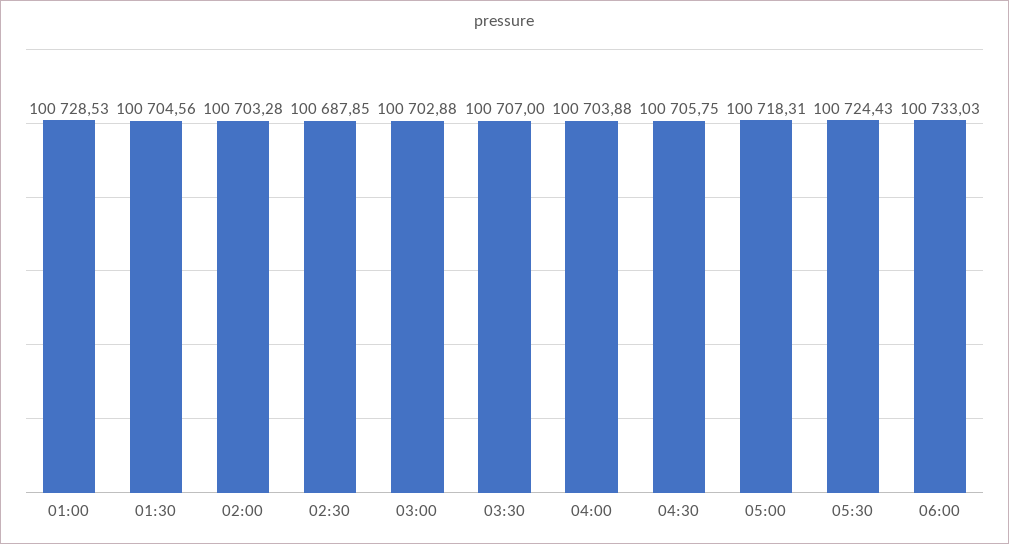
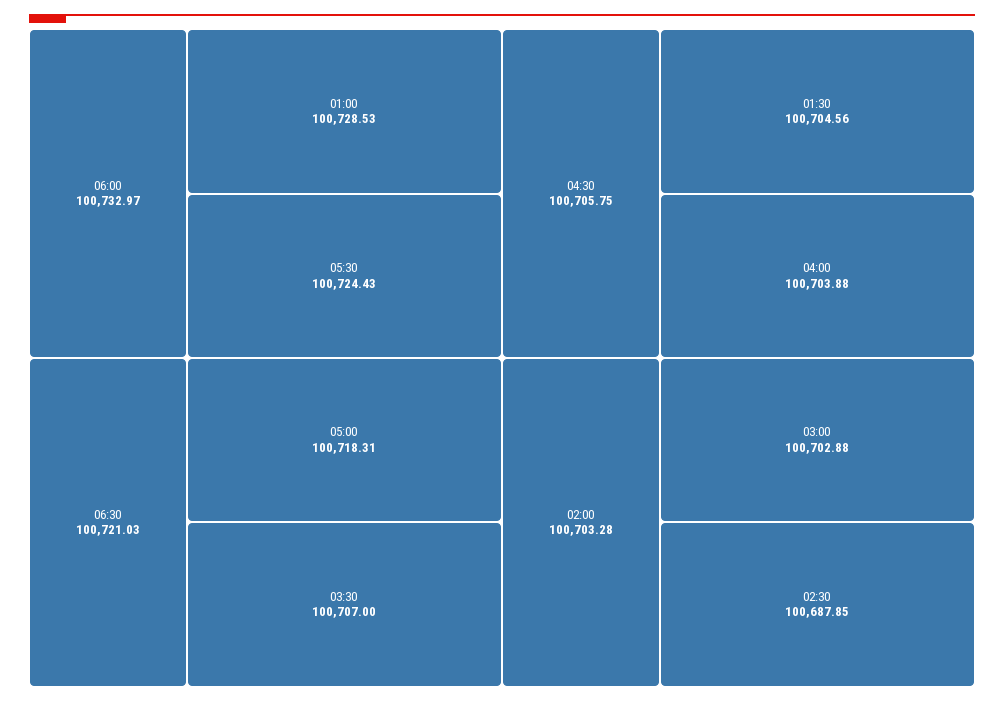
06:00: 100733.03 -> 100732.97
06:30: none -> 100721.03

